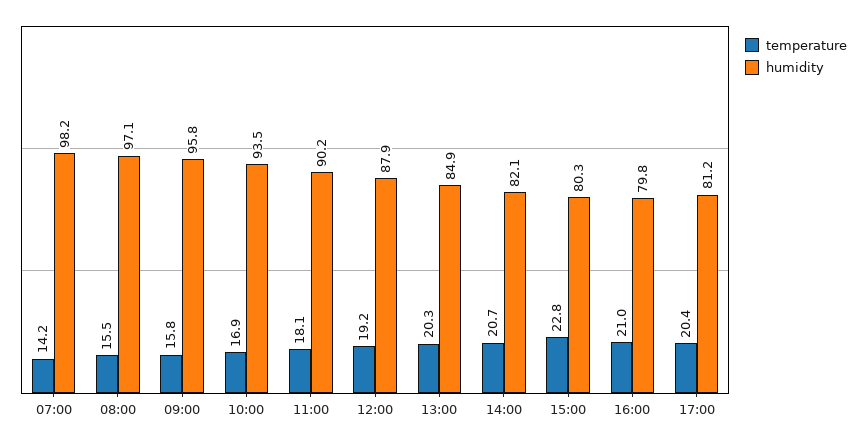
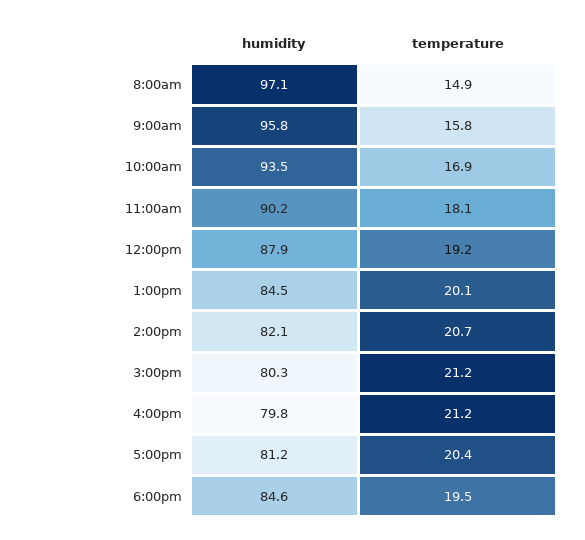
temperature, 07:00: 14.2 -> none
humidity, 07:00: 98.2 -> none
temperature, 08:00: 15.5 -> 14.9
temperature, 13:00: 20.3 -> 20.1
humidity, 13:00: 84.9 -> 84.5
temperature, 15:00: 22.8 -> 21.2
temperature, 16:00: 21 -> 21.2
humidity, 6:00pm: none -> 84.6
temperature, 6:00pm: none -> 19.5

